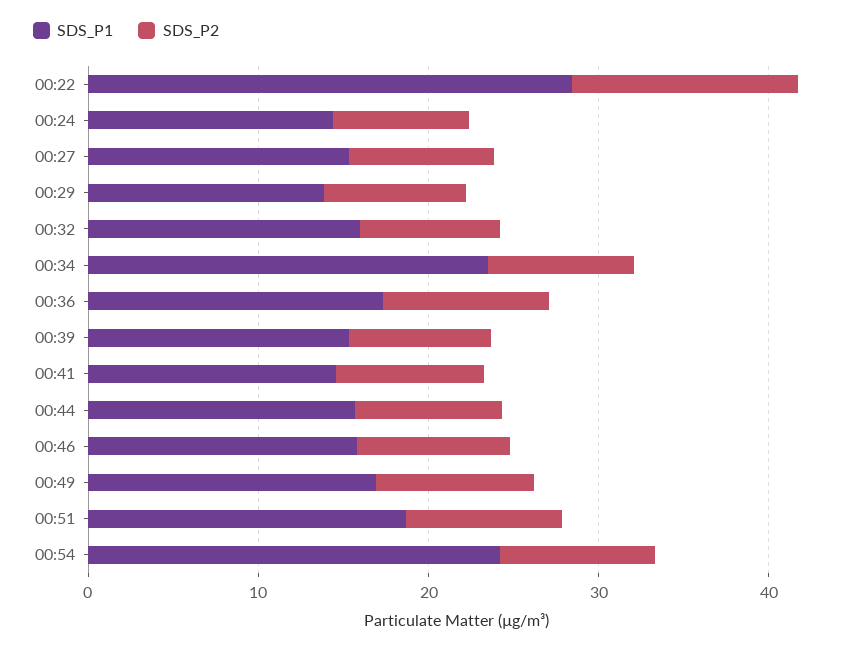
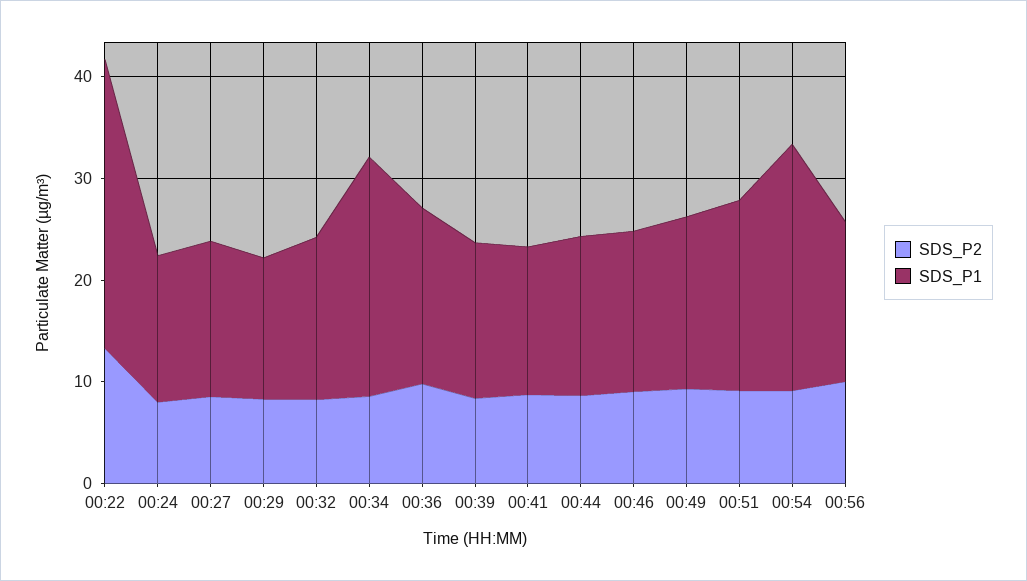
SDS_P2, 00:56: none -> 10
SDS_P1, 00:56: none -> 16

